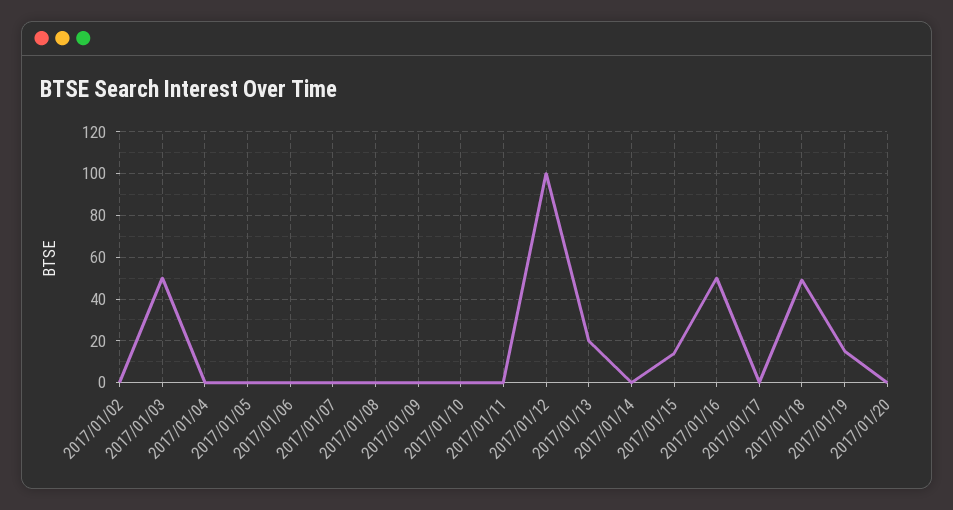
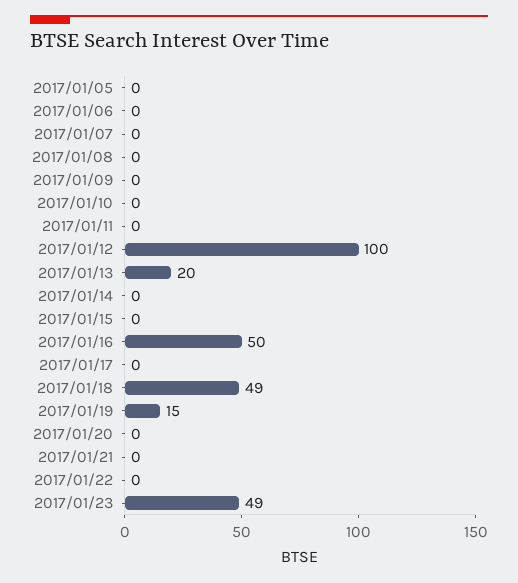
2017/01/02: 0 -> none
2017/01/03: 50 -> none
2017/01/04: 0 -> none
2017/01/15: 15 -> 0
2017/01/21: none -> 0
2017/01/22: none -> 0
2017/01/23: none -> 49

